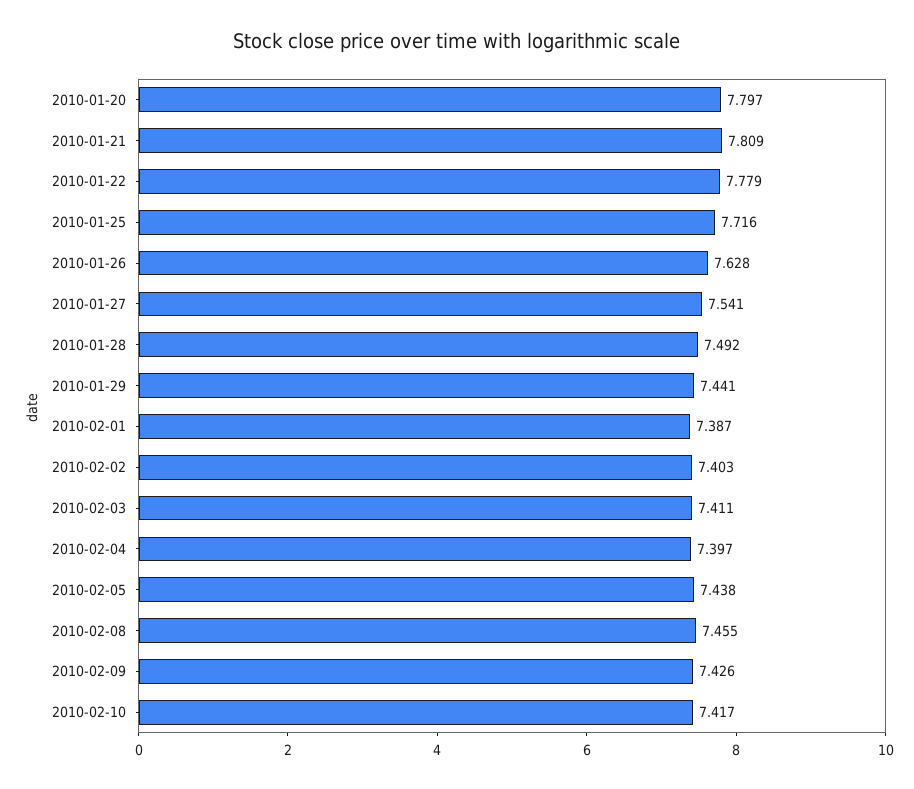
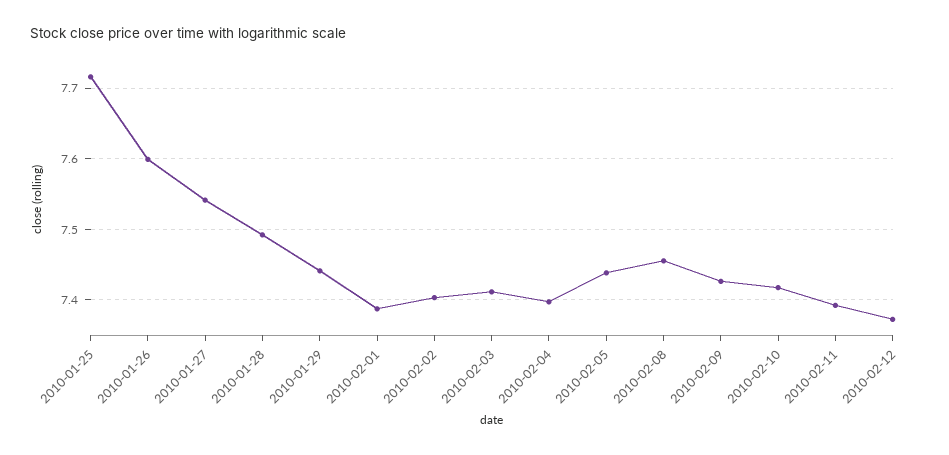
2010-01-20: 7.797 -> none
2010-01-21: 7.809 -> none
2010-01-22: 7.779 -> none
2010-01-26: 7.628 -> 7.6
2010-02-11: none -> 7.39
2010-02-12: none -> 7.37

